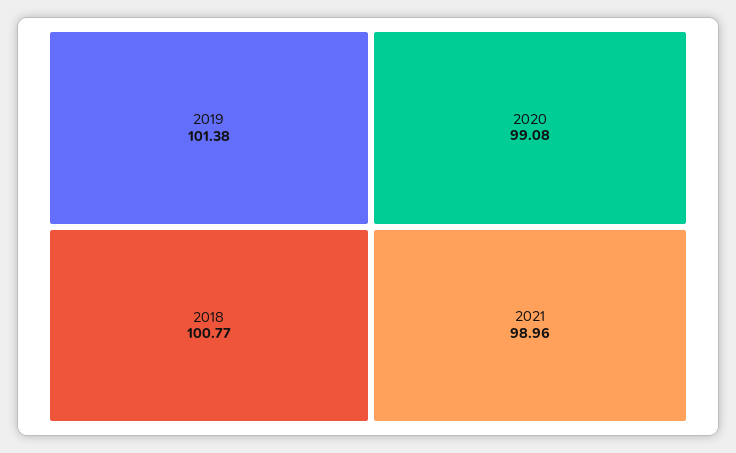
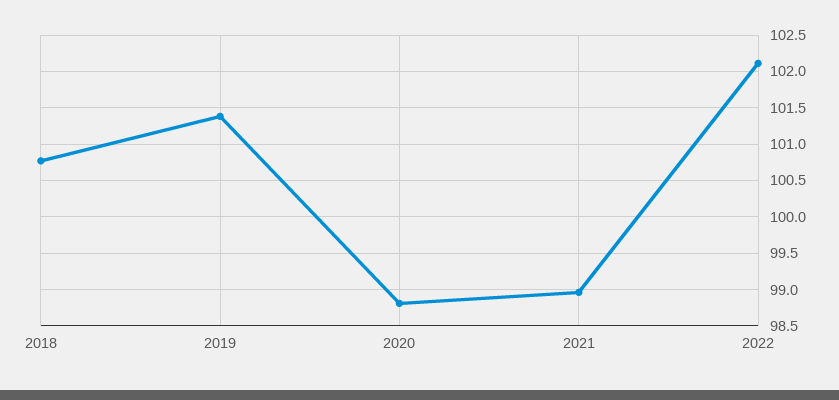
2020: 99.08 -> 98.8
2022: none -> 102.1

